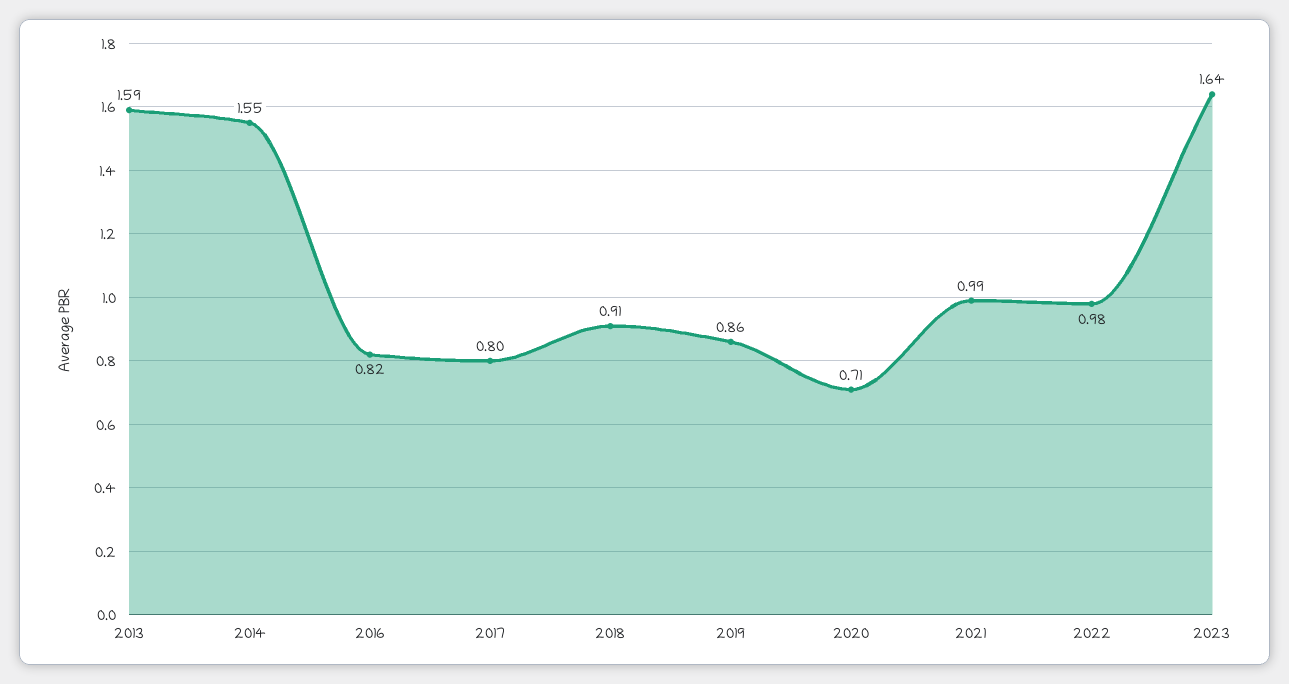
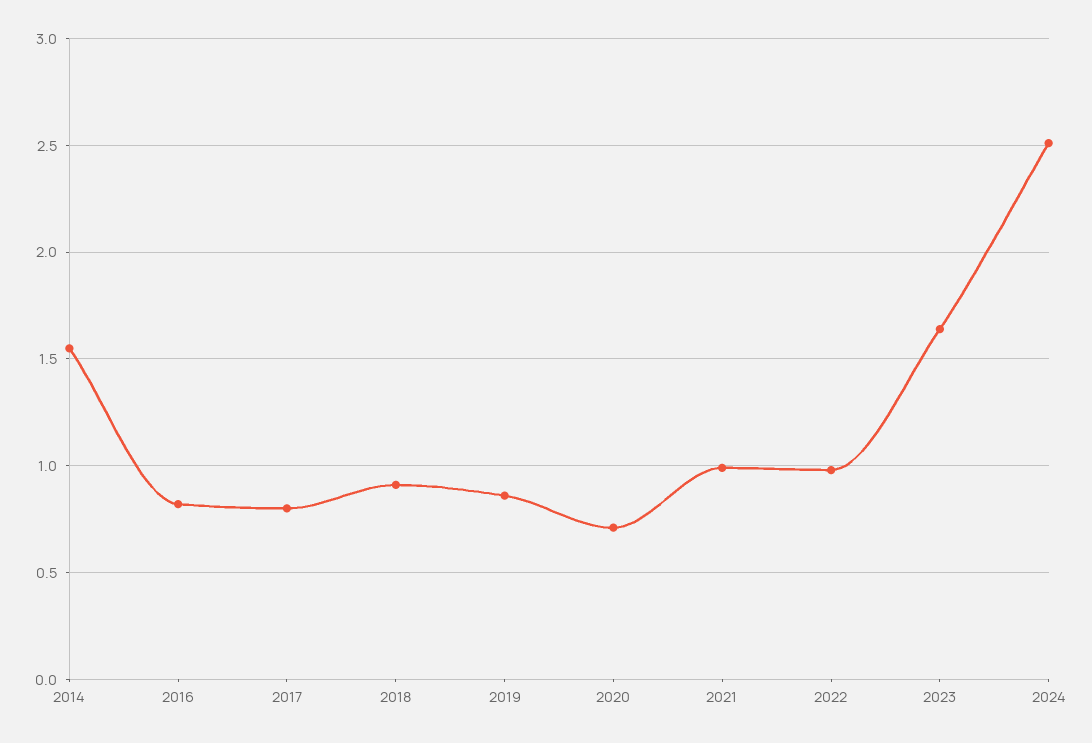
2013: 1.59 -> none
2024: none -> 2.5

